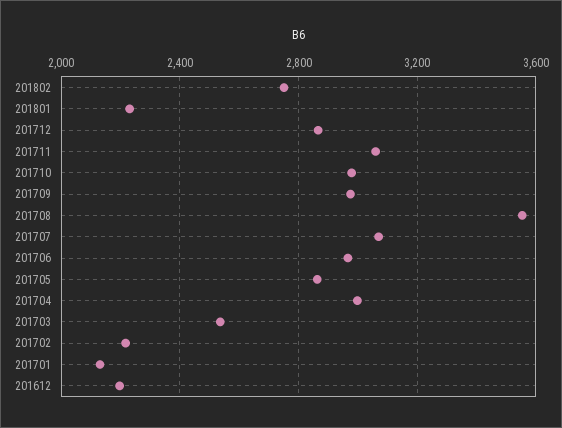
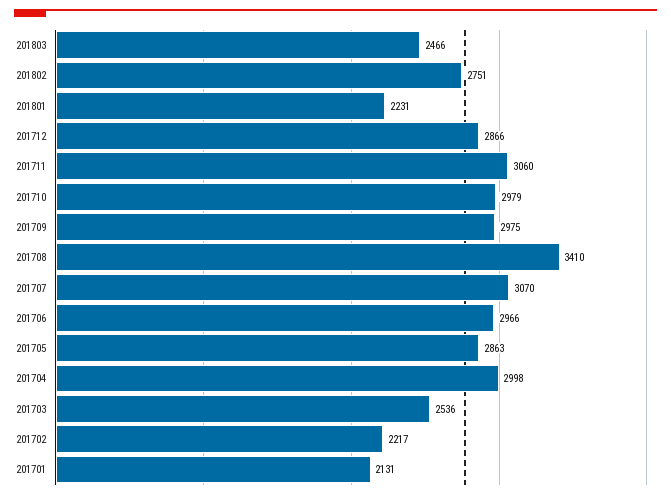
201708: 3550 -> 3410
201612: 2200 -> none
201803: none -> 2466

